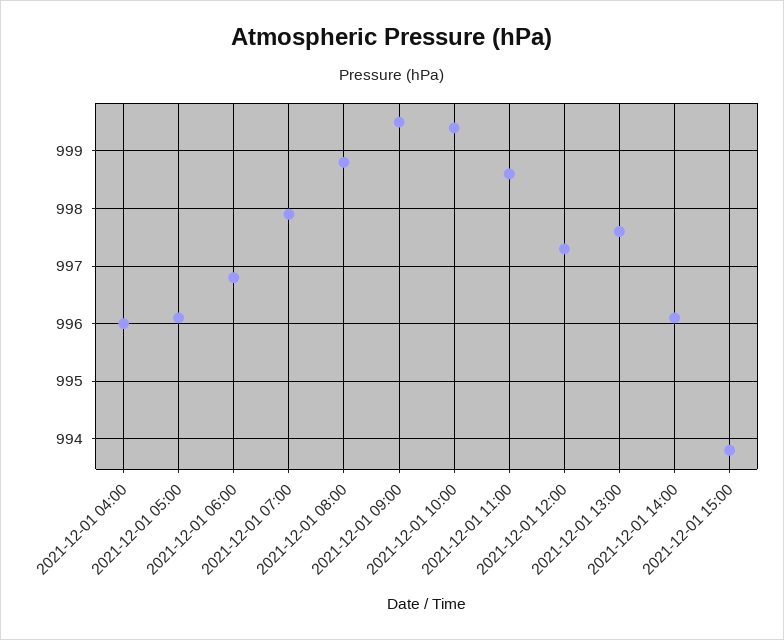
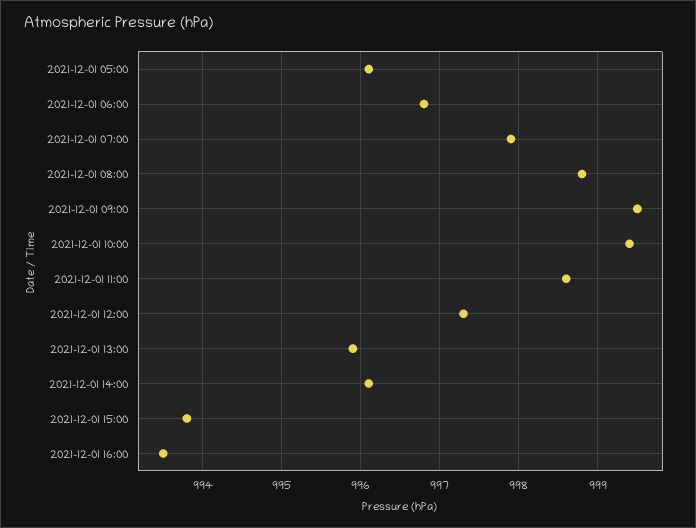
2021-12-01 04:00: 996 -> none
2021-12-01 13:00: 997.5 -> 995.9
2021-12-01 16:00: none -> 993.5

